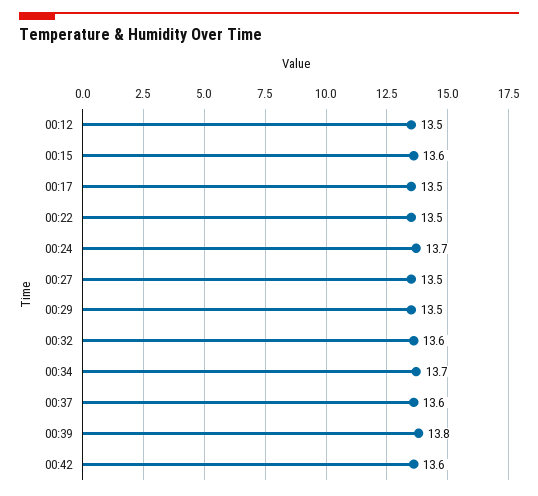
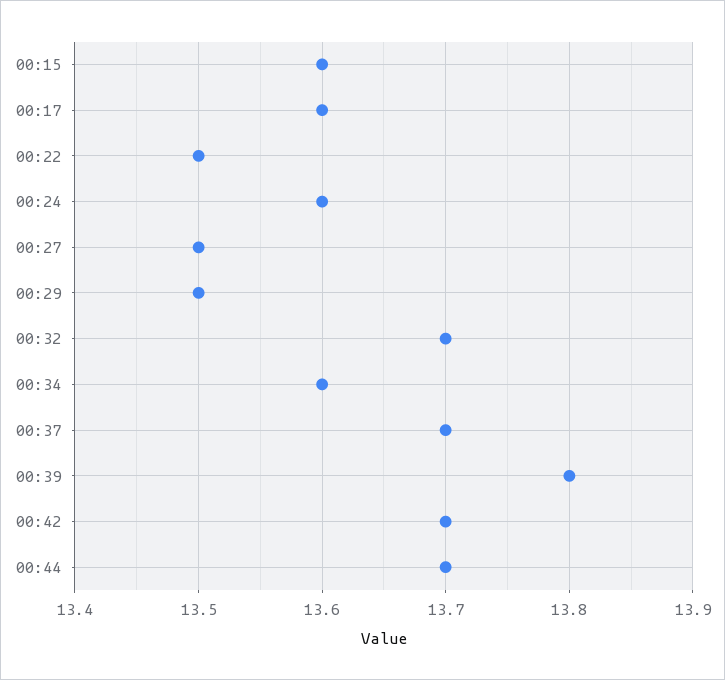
00:12: 13.5 -> none
00:17: 13.5 -> 13.6
00:24: 13.7 -> 13.6
00:32: 13.6 -> 13.7
00:34: 13.7 -> 13.6
00:37: 13.6 -> 13.7
00:42: 13.6 -> 13.7
00:44: none -> 13.7

